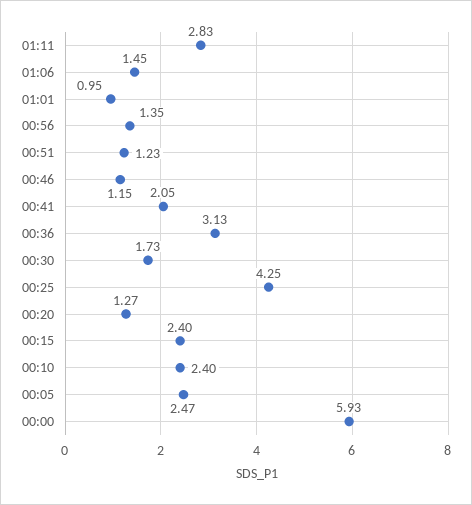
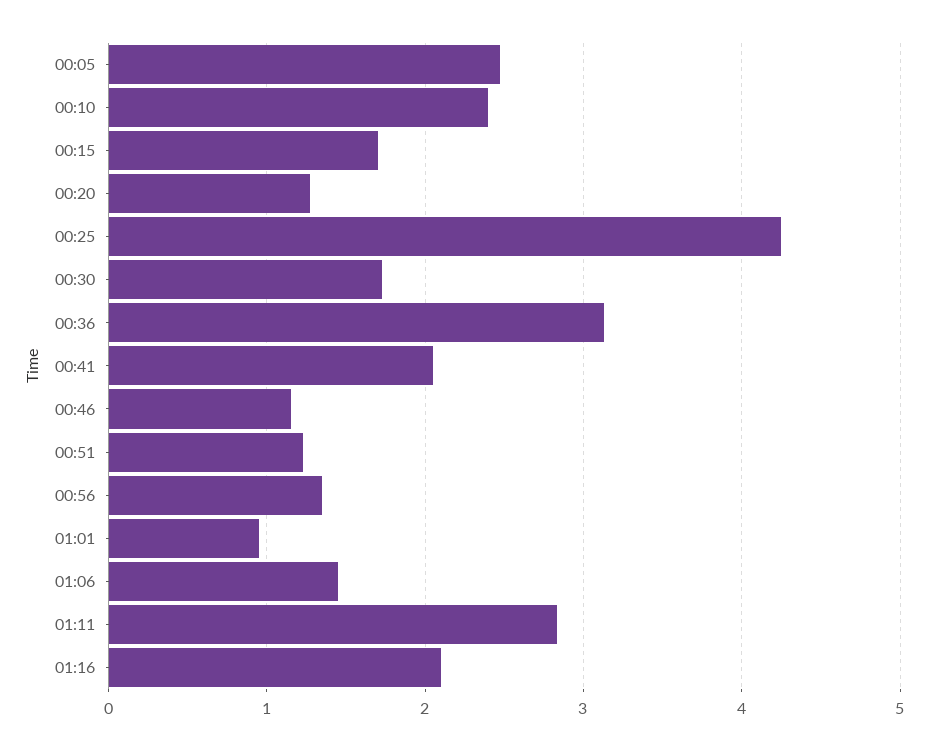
00:15: 2.4 -> 1.7
00:00: 5.93 -> none
01:16: none -> 2.1

